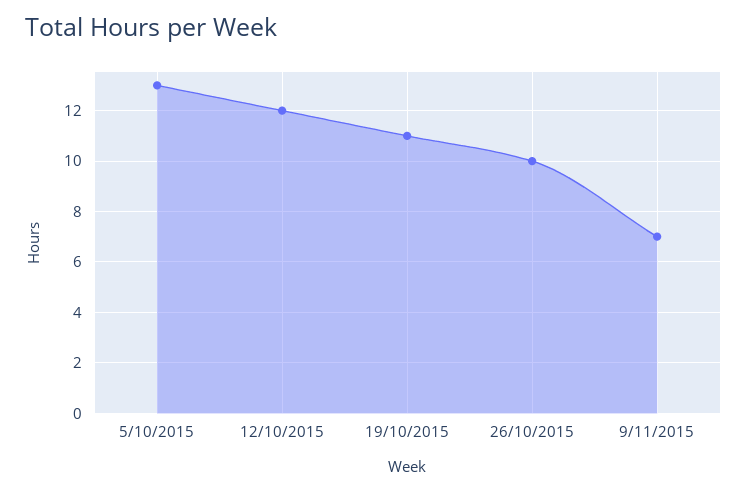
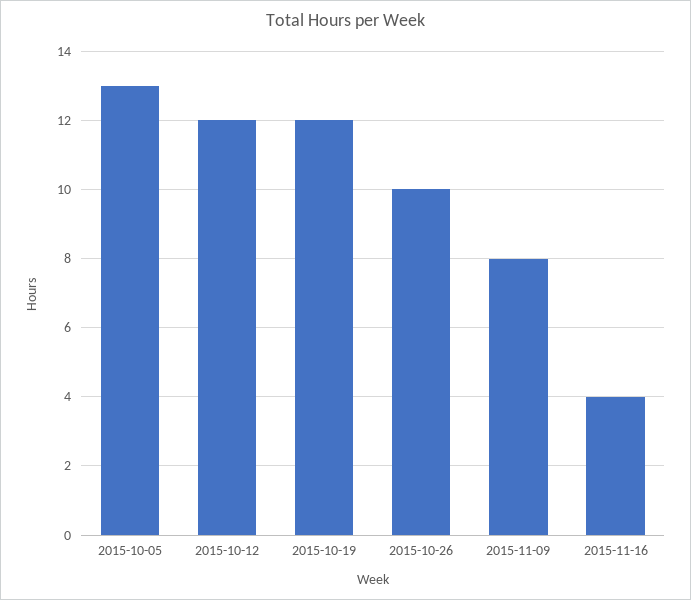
19/10/2015: 11 -> 12
9/11/2015: 7 -> 8
2015-11-16: none -> 4

